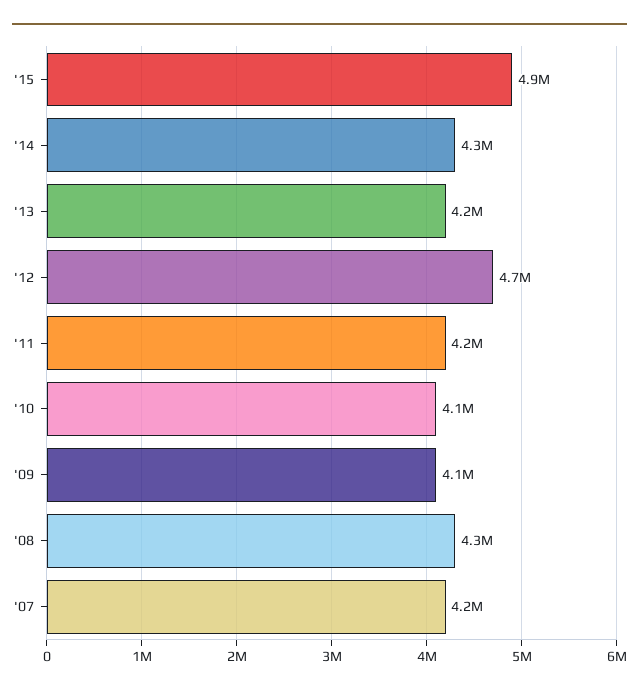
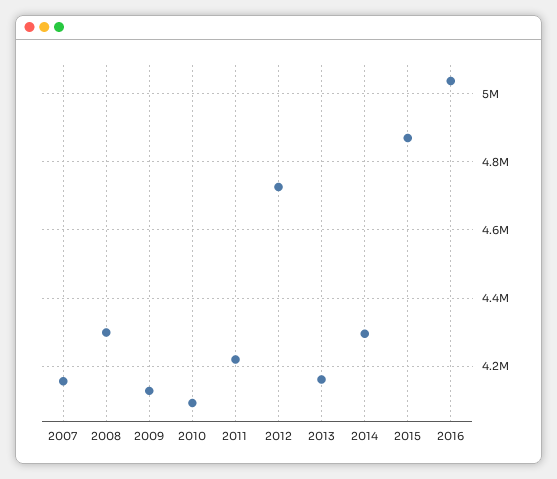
2016: none -> 5040000

